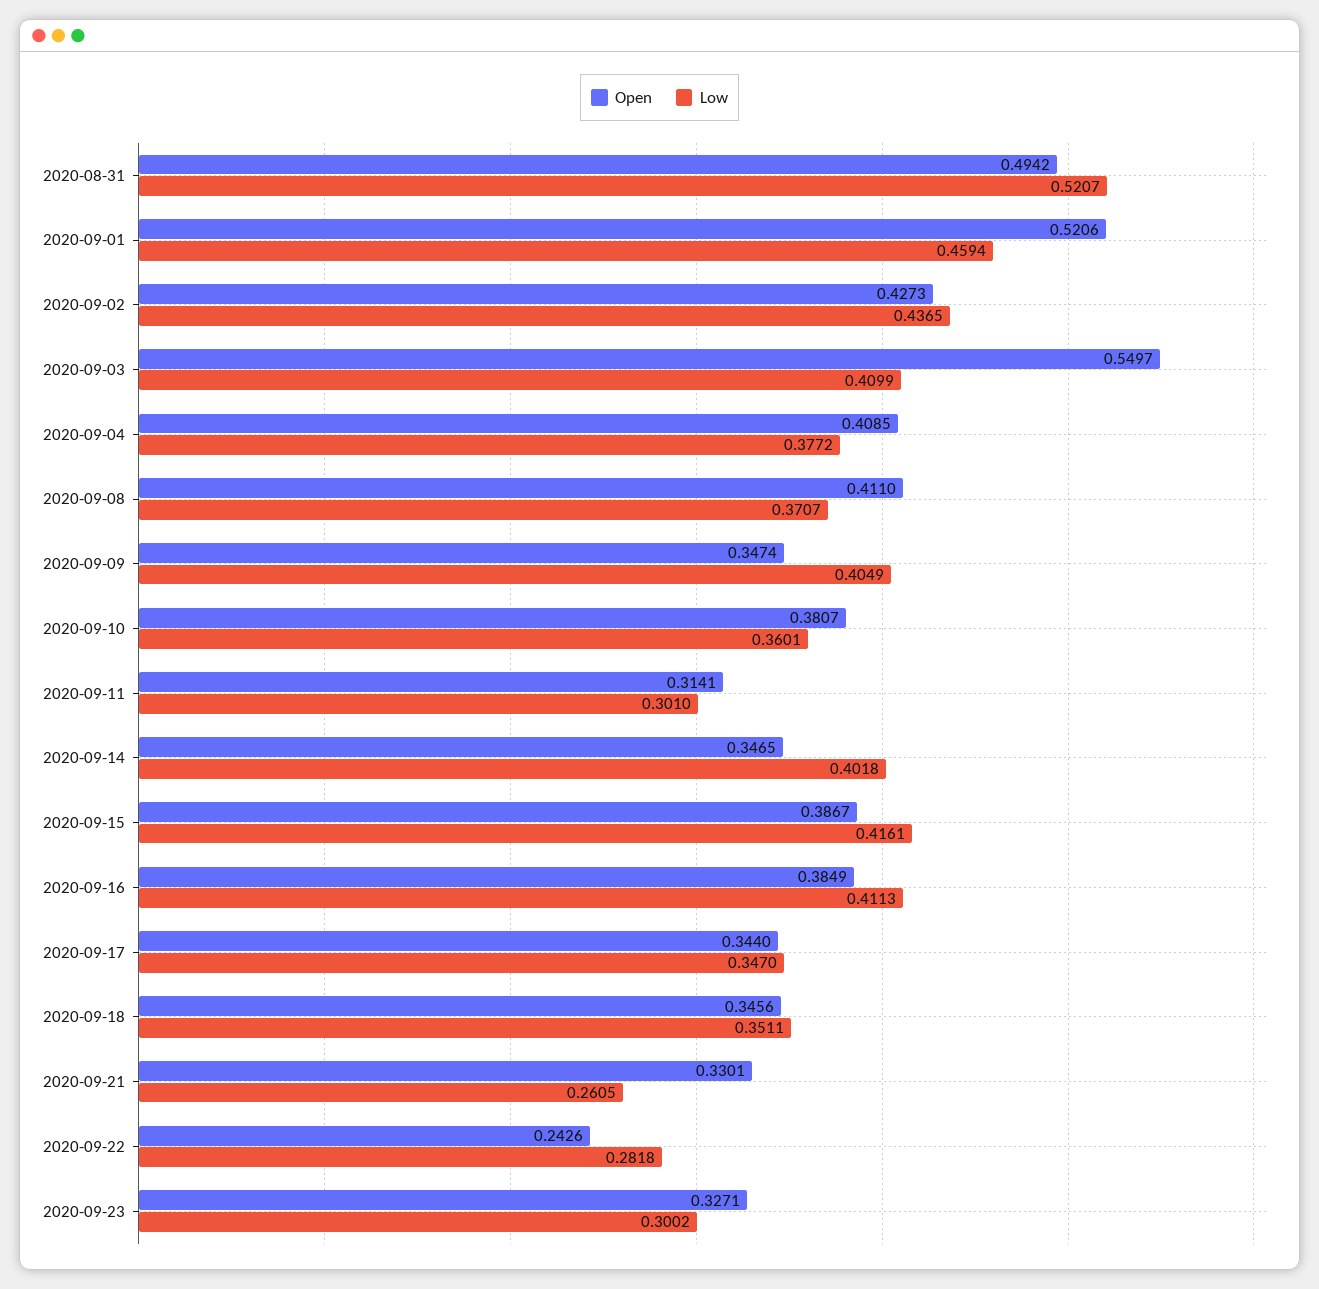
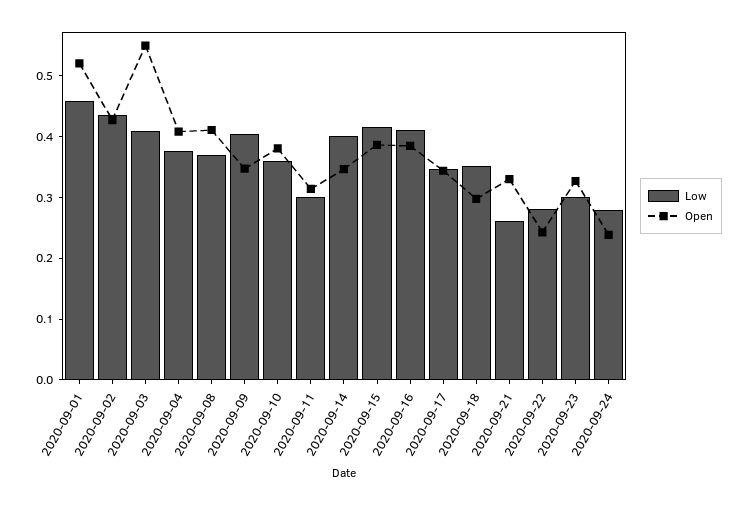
Open, 2020-08-31: 0.4942 -> none
Low, 2020-08-31: 0.5207 -> none
Open, 2020-09-18: 0.3456 -> 0.3
Low, 2020-09-24: none -> 0.28
Open, 2020-09-24: none -> 0.24

